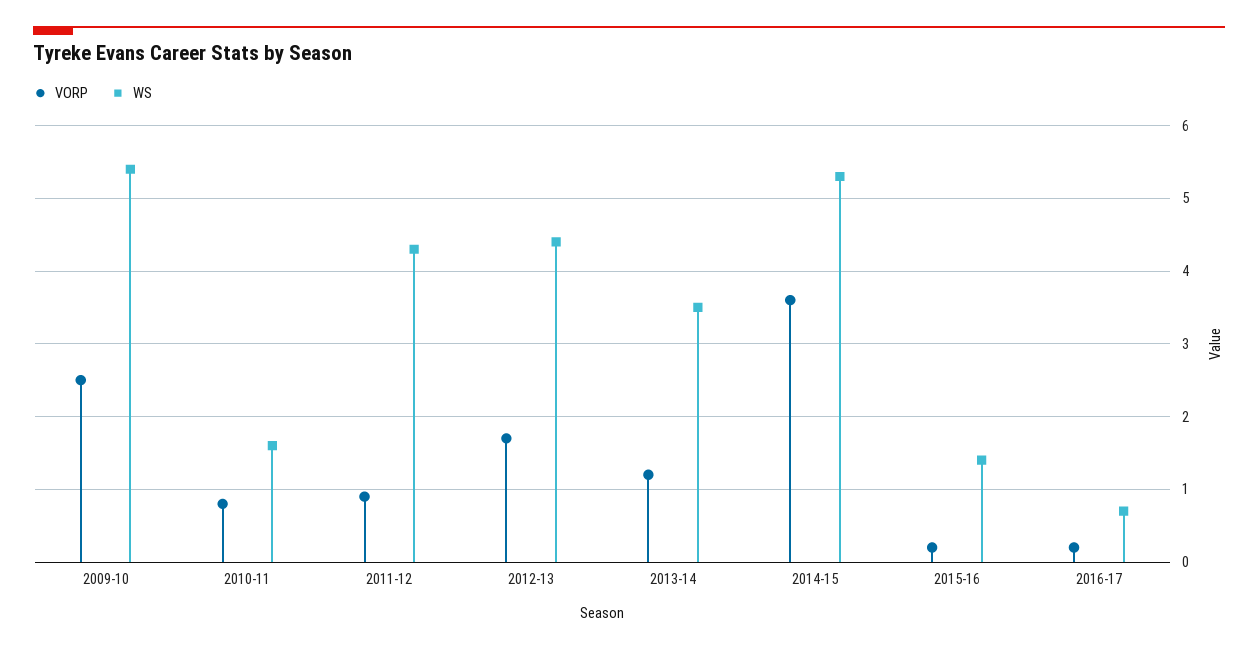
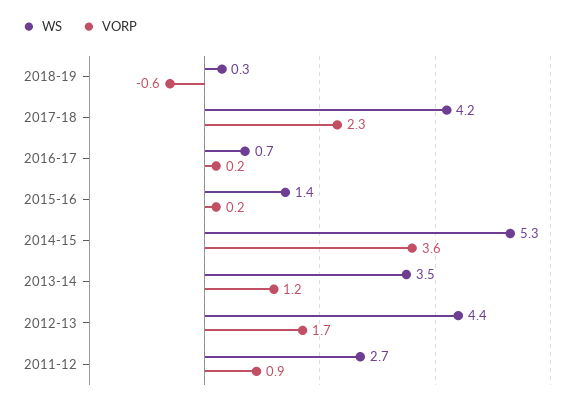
VORP, 2009-10: 2.5 -> none
WS, 2009-10: 5.4 -> none
VORP, 2010-11: 0.8 -> none
WS, 2010-11: 1.6 -> none
WS, 2011-12: 4.3 -> 2.7
WS, 2018-19: none -> 0.3
VORP, 2018-19: none -> -0.6
WS, 2017-18: none -> 4.2
VORP, 2017-18: none -> 2.3

